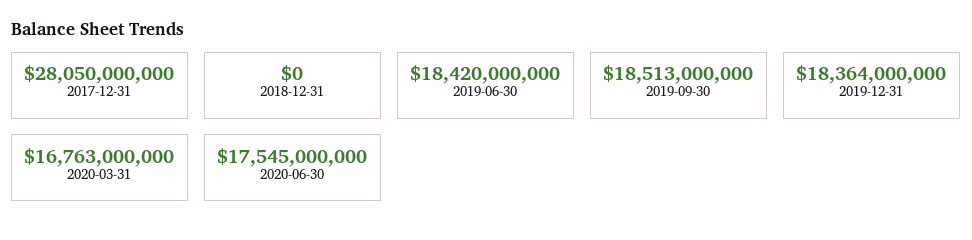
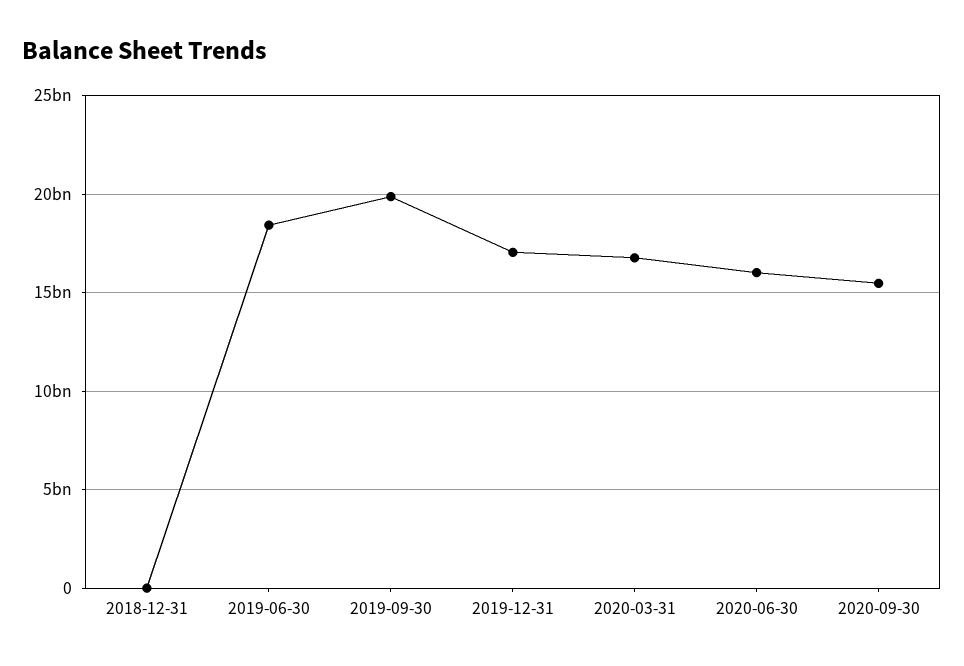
2017-12-31: 28050000000 -> none
2019-09-30: 18513000000 -> 20000000000
2019-12-31: 18364000000 -> 17000000000
2020-06-30: 17545000000 -> 16000000000
2020-09-30: none -> 15500000000

